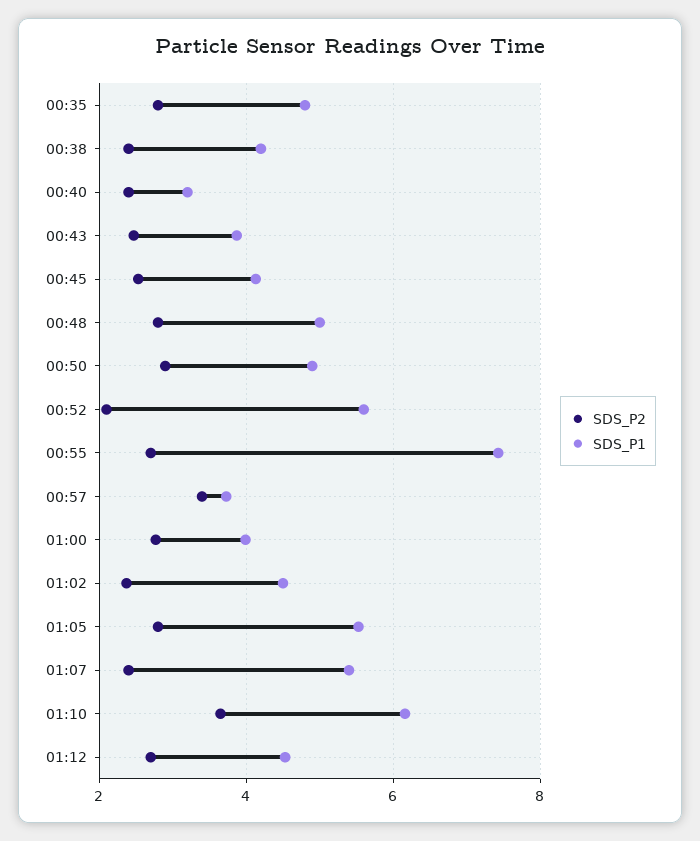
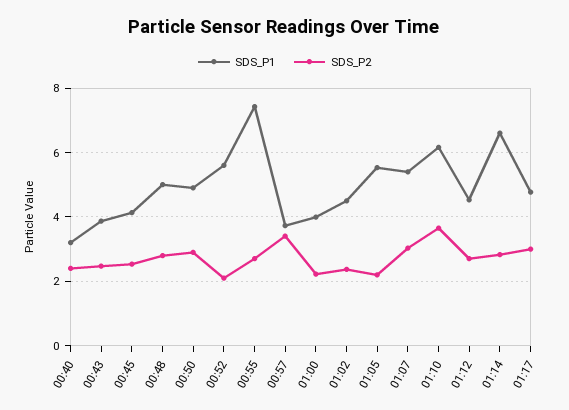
SDS_P2, 00:35: 2.8 -> none
SDS_P1, 00:35: 4.8 -> none
SDS_P2, 00:38: 2.4 -> none
SDS_P1, 00:38: 4.2 -> none
SDS_P2, 01:00: 2.8 -> 2.2
SDS_P2, 01:05: 2.8 -> 2.2
SDS_P2, 01:07: 2.4 -> 3
SDS_P1, 01:14: none -> 6.6
SDS_P2, 01:14: none -> 2.8
SDS_P1, 01:17: none -> 4.8
SDS_P2, 01:17: none -> 3

